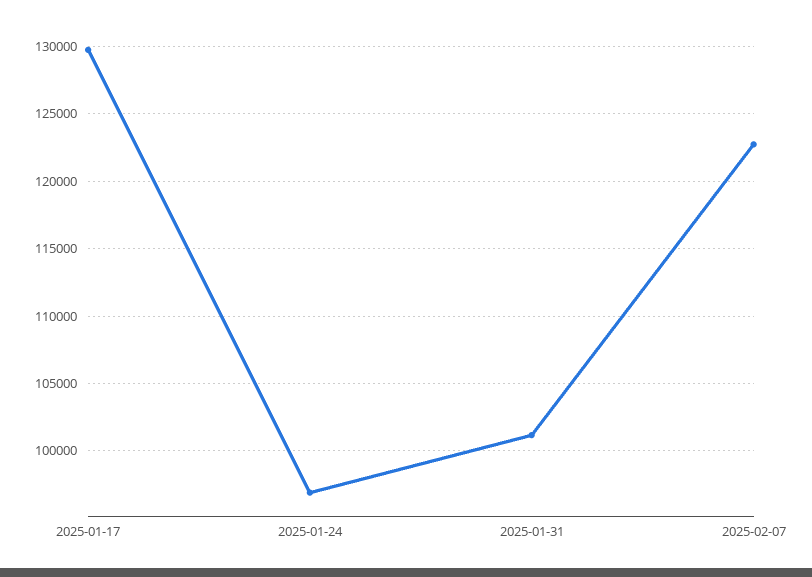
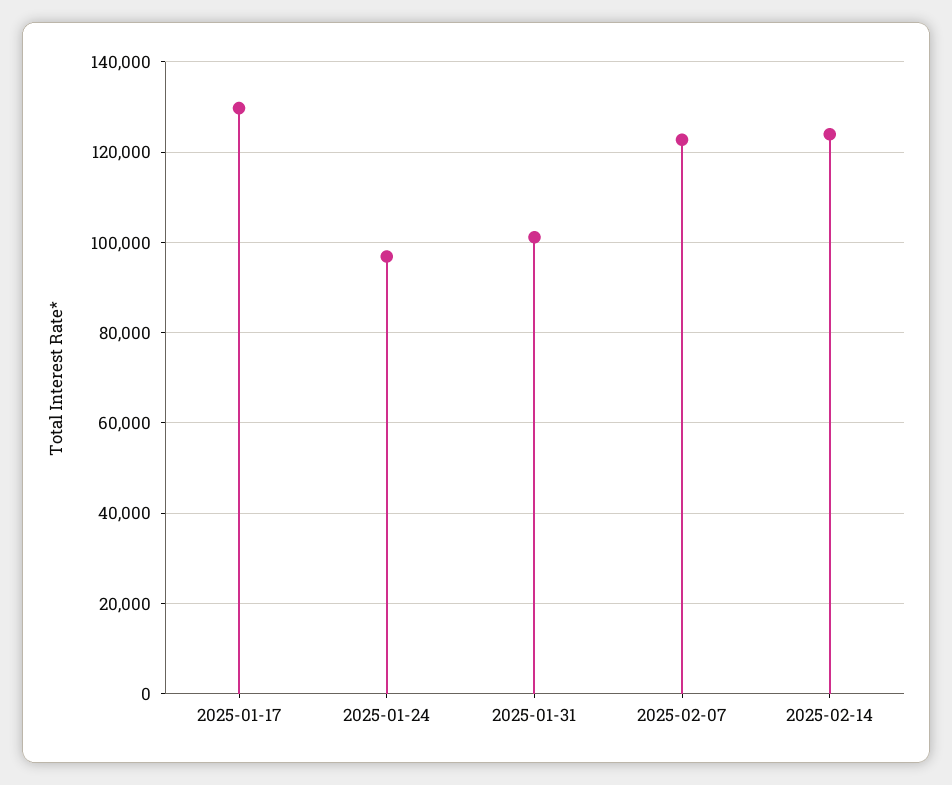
2025-02-14: none -> 124000

